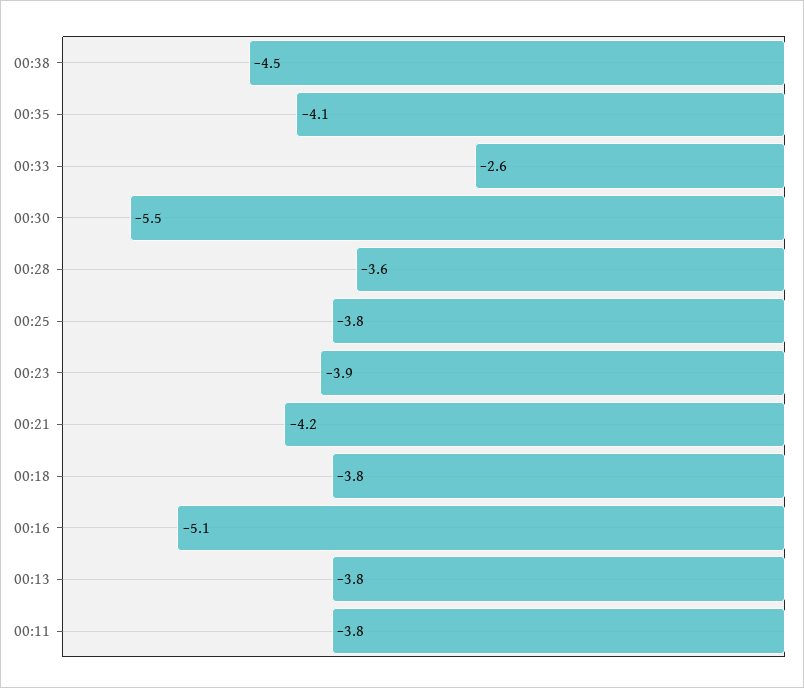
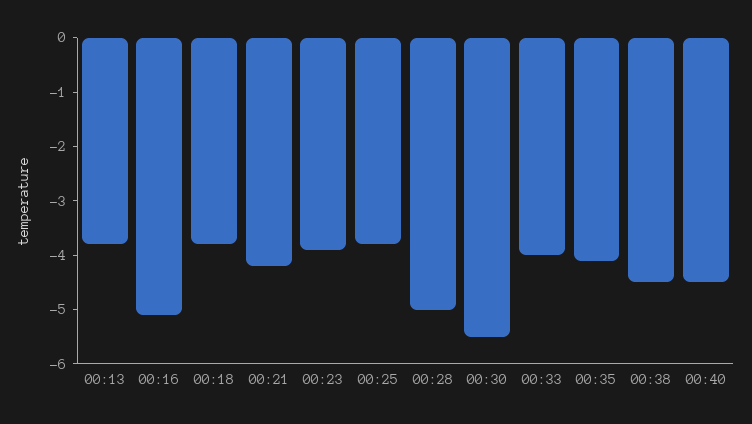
00:33: -2.6 -> -4
00:28: -3.6 -> -5
00:11: -3.8 -> none
00:40: none -> -4.5

